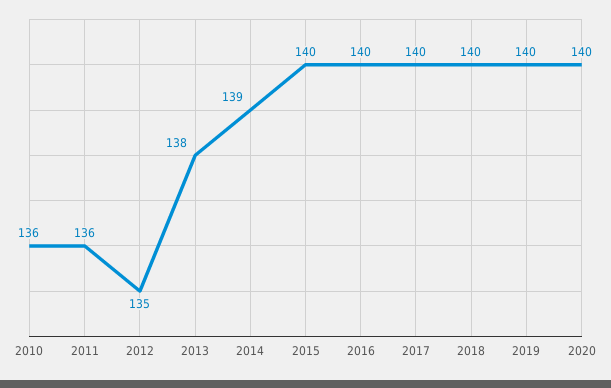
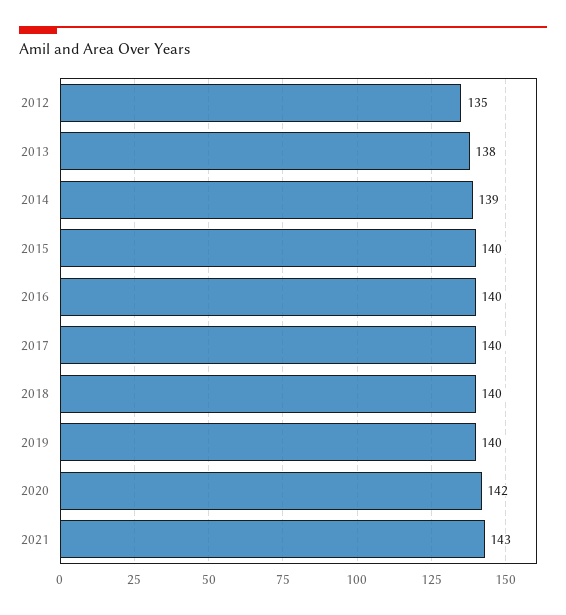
2010: 136 -> none
2011: 136 -> none
2020: 140 -> 142
2021: none -> 143

